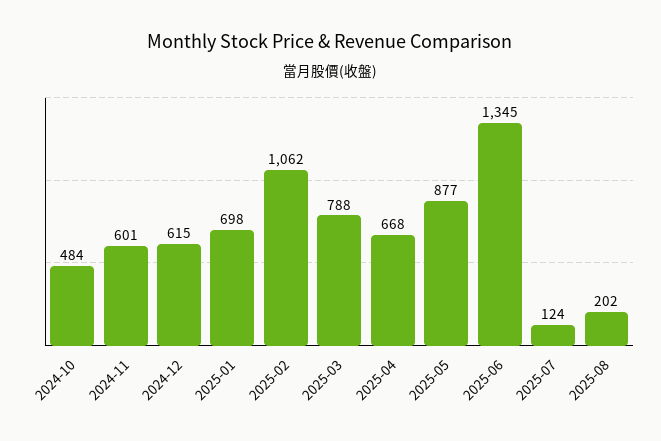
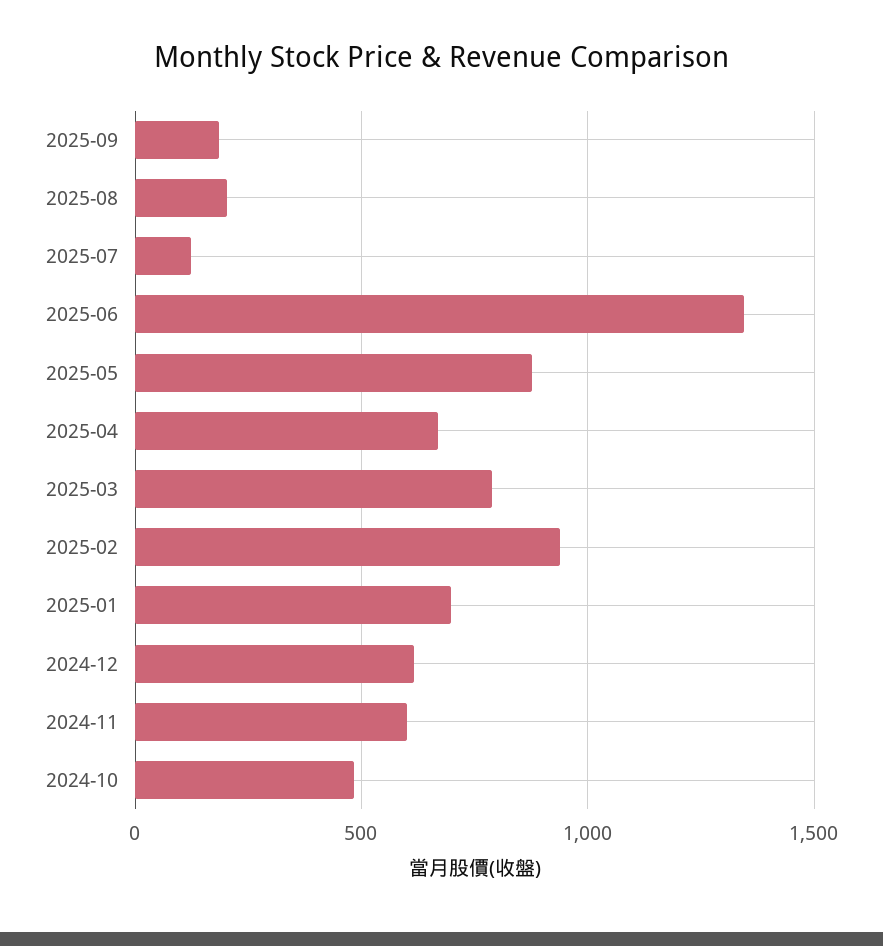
2025-02: 1062 -> 950
2025-09: none -> 200

